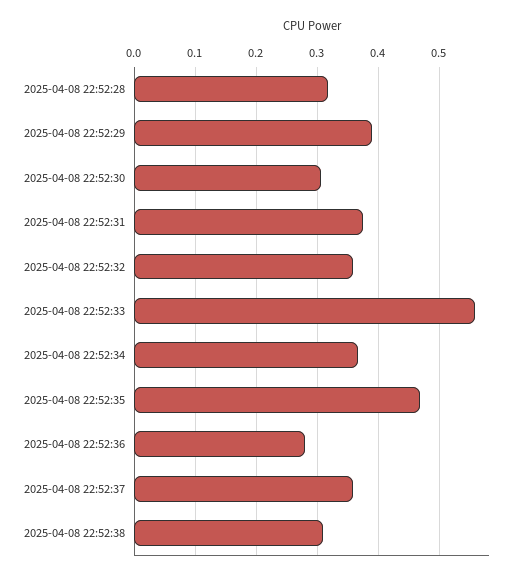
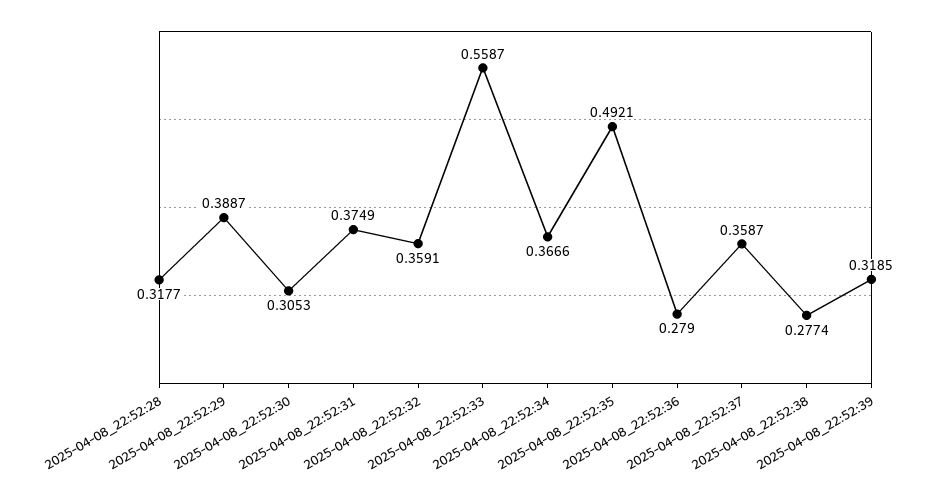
2025-04-08 22:52:35: 0.47 -> 0.4921
2025-04-08 22:52:38: 0.31 -> 0.2774
2025-04-08_22:52:39: none -> 0.3185

